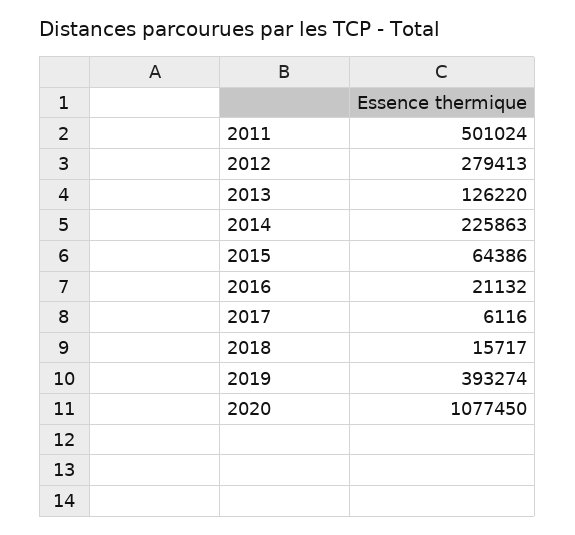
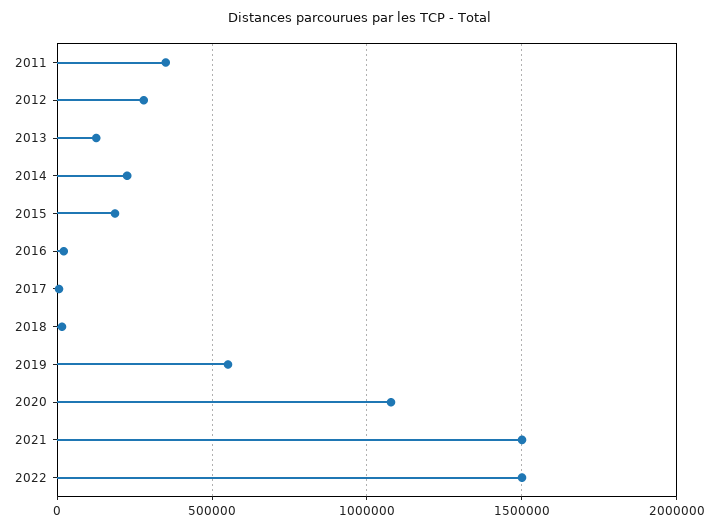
2011: 501024 -> 350000
2015: 64386 -> 200000
2019: 393274 -> 550000
2021: none -> 1500000
2022: none -> 1500000

